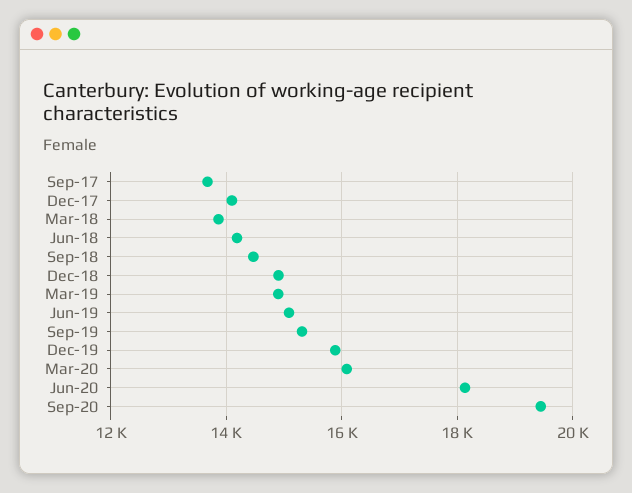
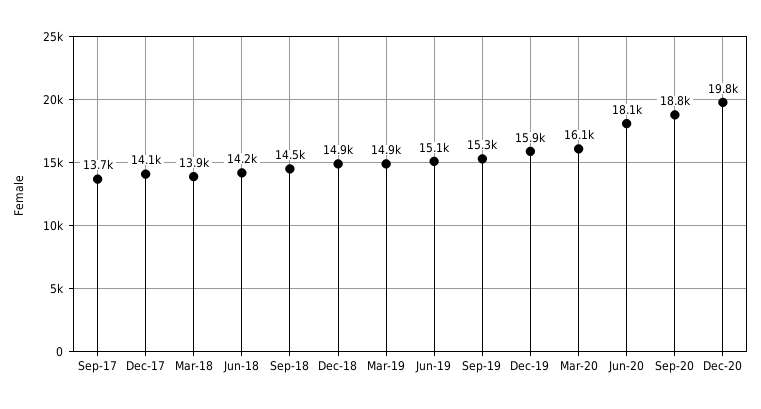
Sep-20: 19400 -> 18800
Dec-20: none -> 19800

